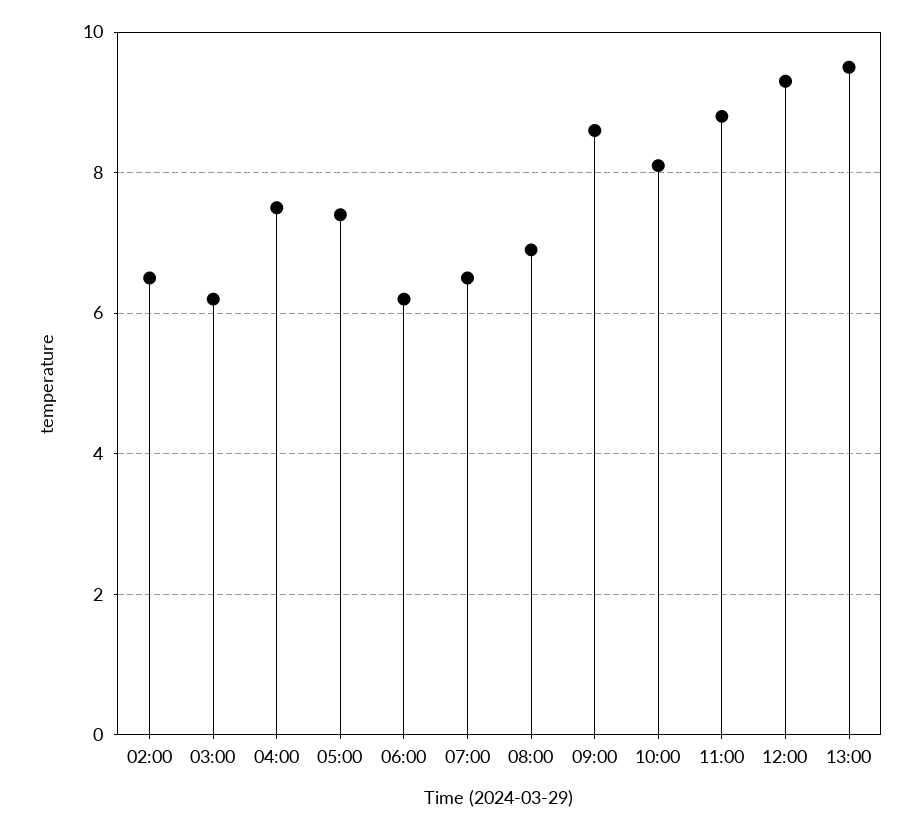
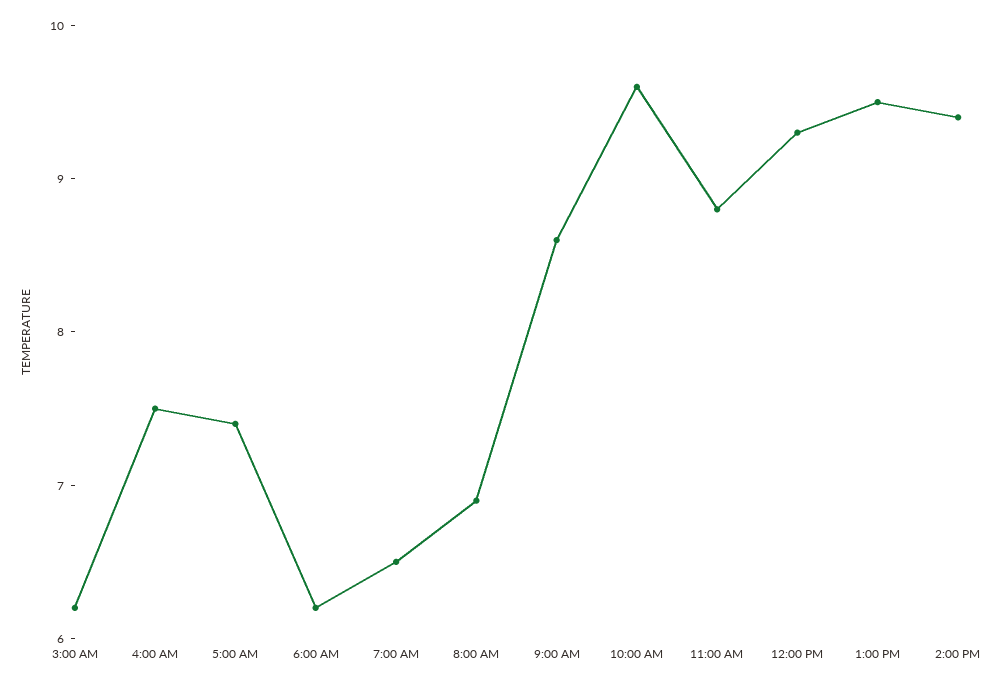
02:00: 6.5 -> none
10:00: 8 -> 9.6
2:00 PM: none -> 9.4

